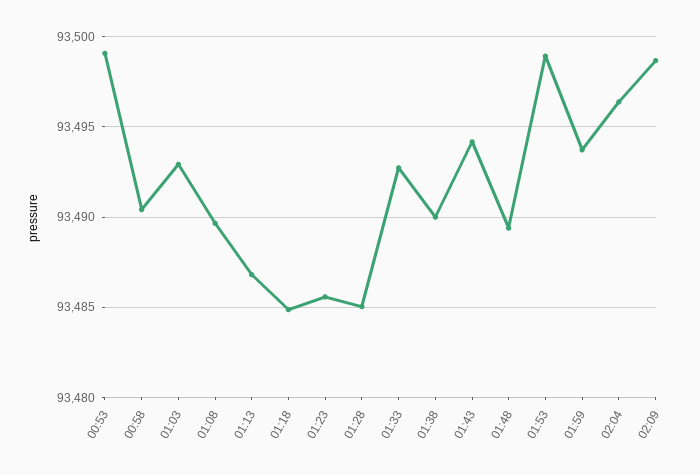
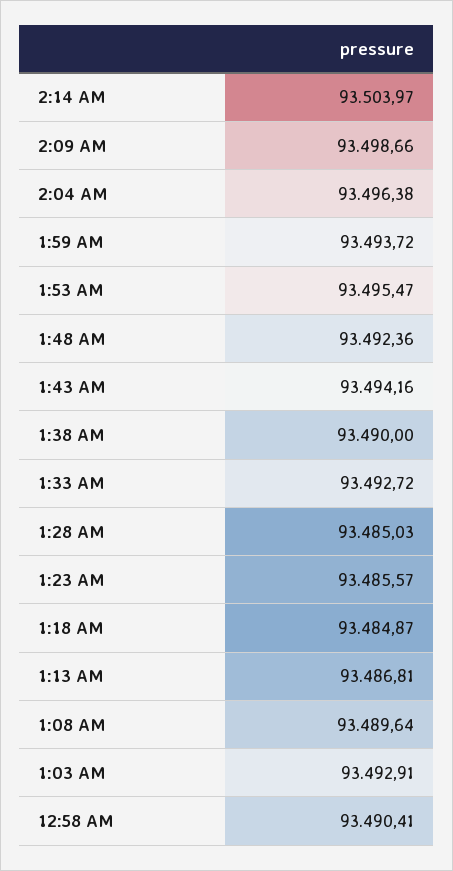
00:53: 93499 -> none
01:48: 93489.5 -> 93492.36
01:53: 93499 -> 93495.47
2:14 AM: none -> 93503.97

